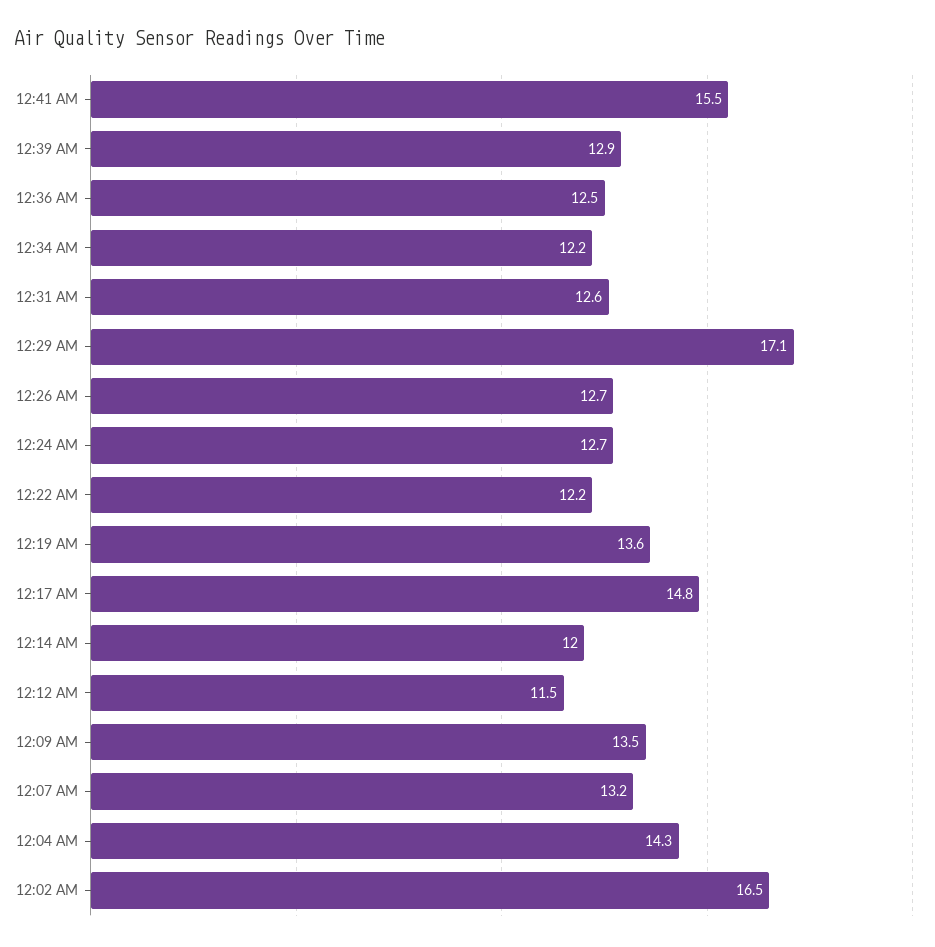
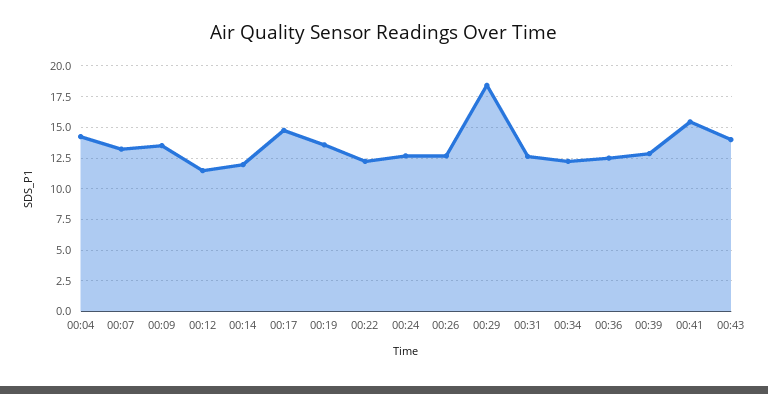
12:29 AM: 17.1 -> 18.5
12:02 AM: 16.5 -> none
00:43: none -> 14

